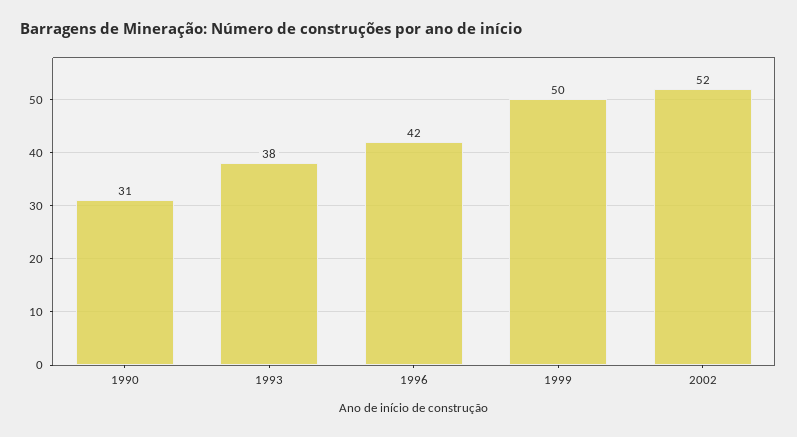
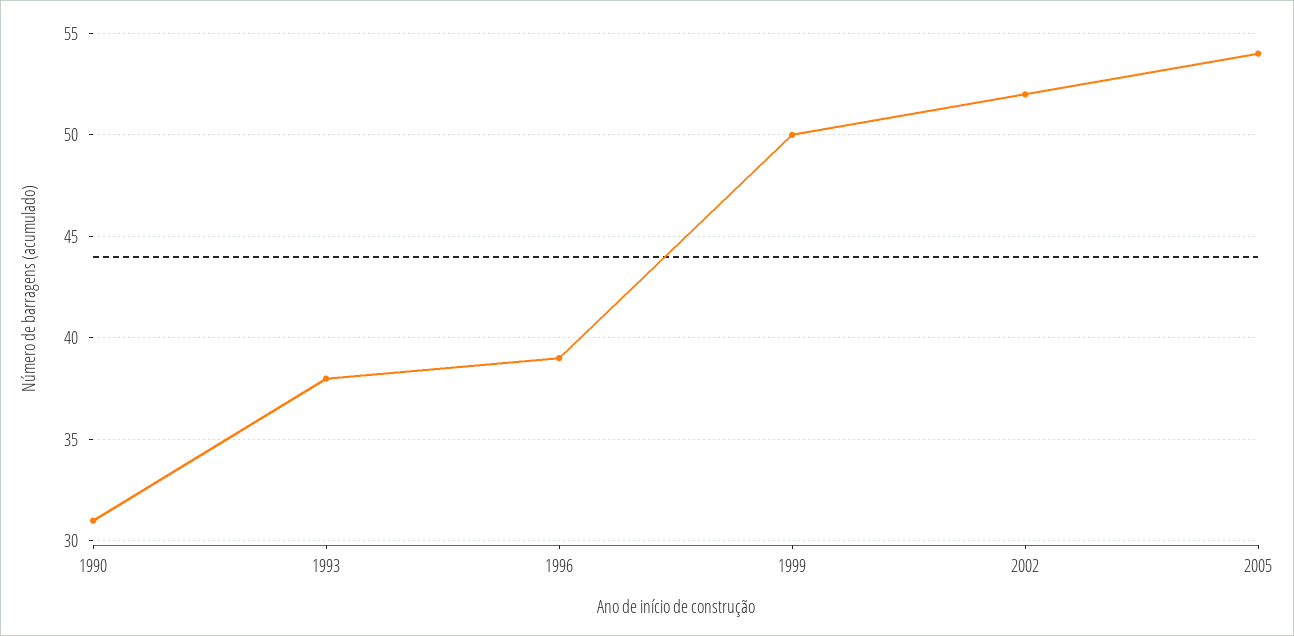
1996: 42 -> 39
2005: none -> 54

